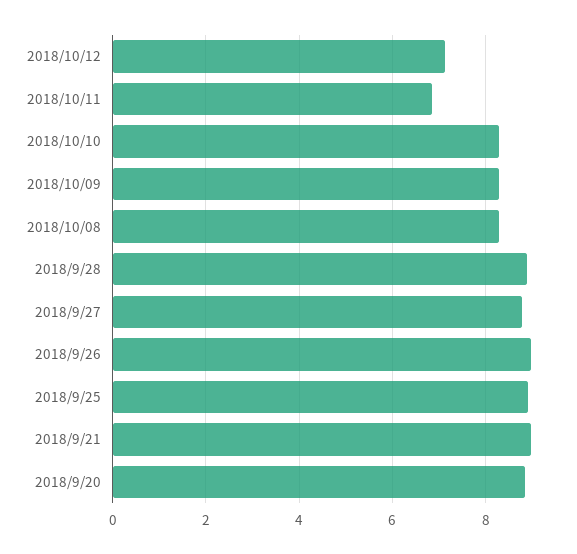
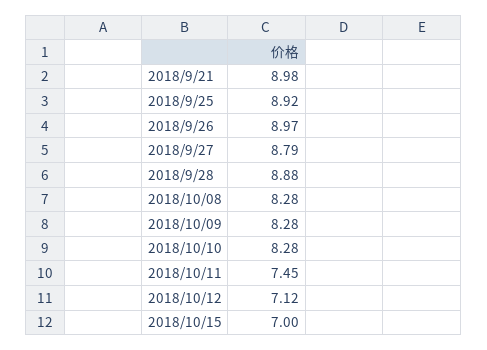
2018/10/11: 6.8 -> 7.45
2018/9/20: 8.8 -> none
2018/10/15: none -> 7

